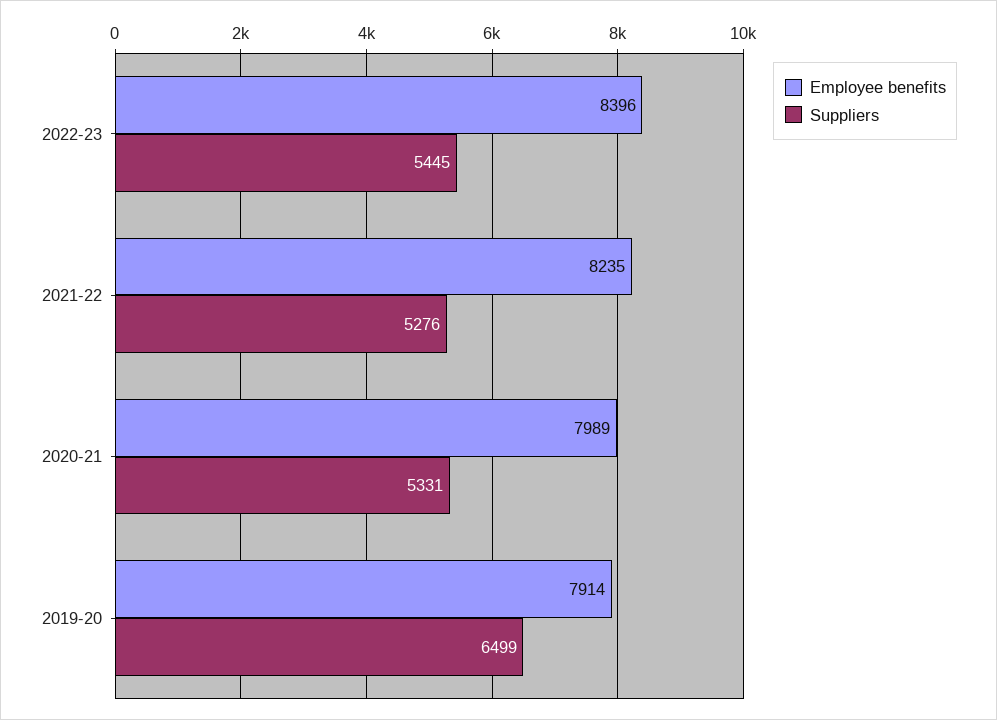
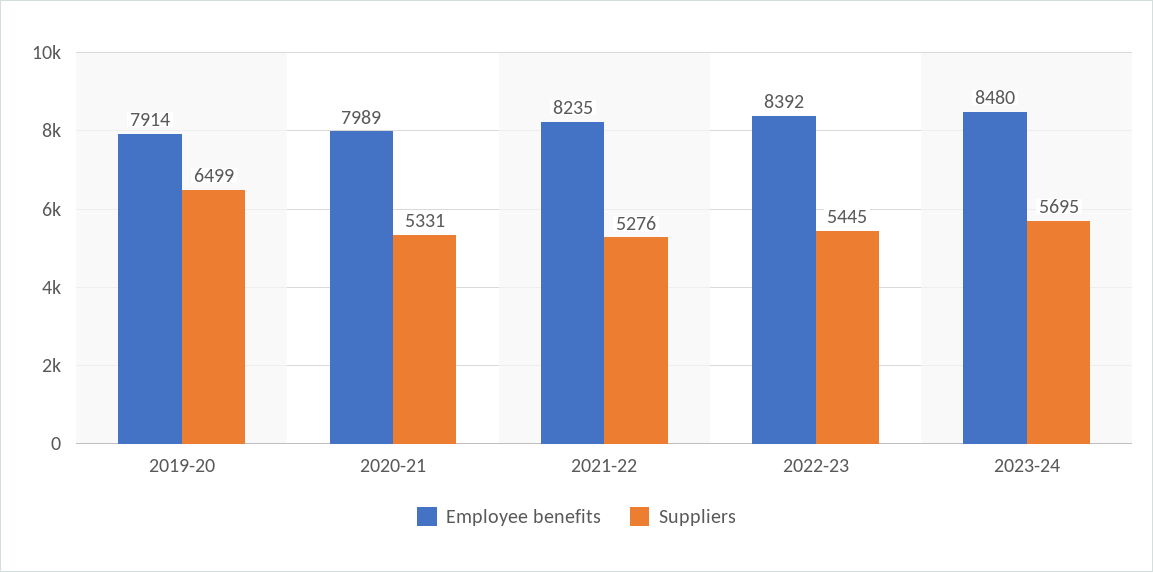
Employee benefits, 2022-23: 8396 -> 8392
Employee benefits, 2023-24: none -> 8480
Suppliers, 2023-24: none -> 5695

